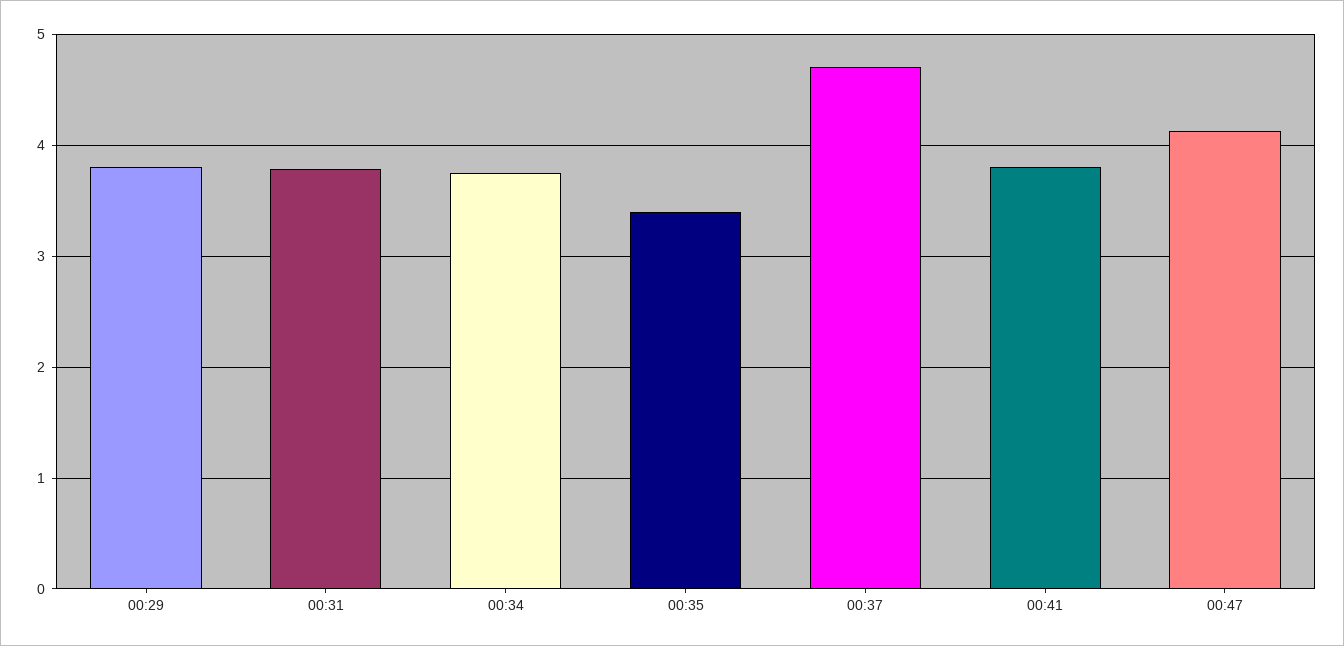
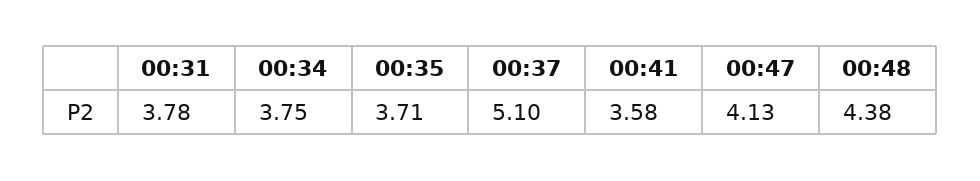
00:29: 3.8 -> none
00:35: 3.4 -> 3.71
00:37: 4.7 -> 5.1
00:41: 3.8 -> 3.58
00:48: none -> 4.38

